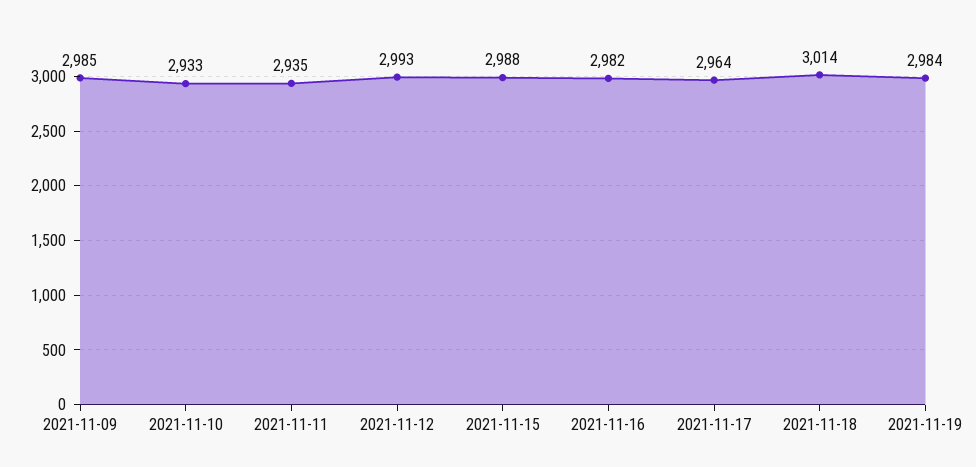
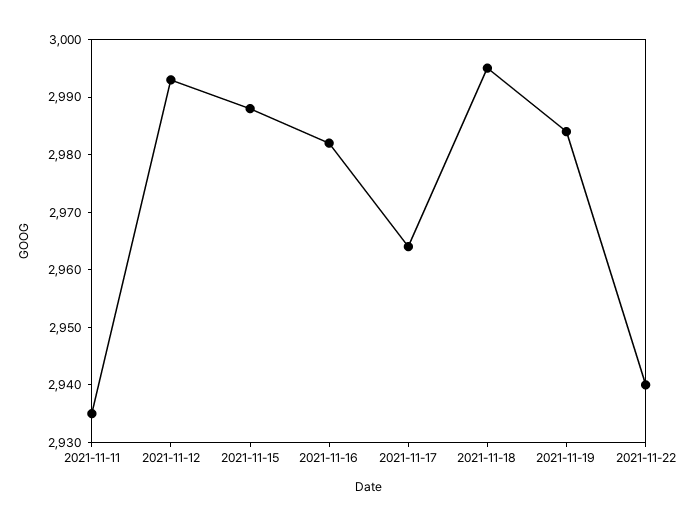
2021-11-09: 2985 -> none
2021-11-10: 2933 -> none
2021-11-18: 3014 -> 2995
2021-11-22: none -> 2940

